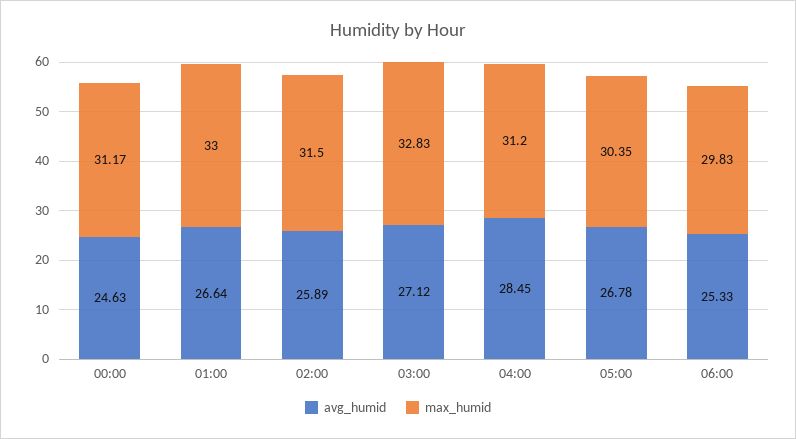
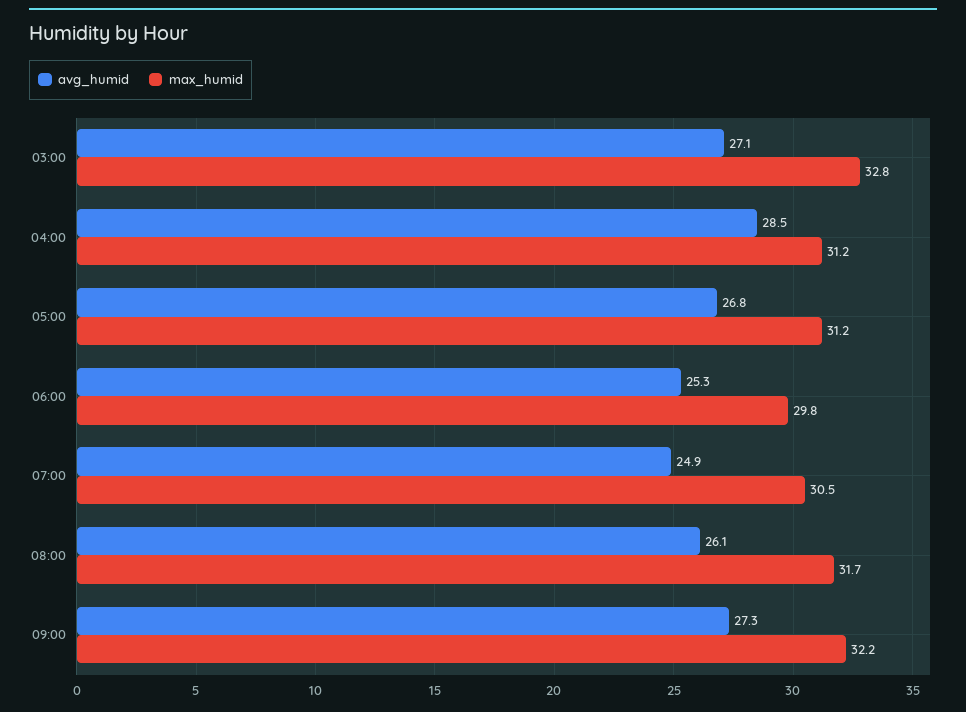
avg_humid, 00:00: 24.63 -> none
max_humid, 00:00: 31.17 -> none
avg_humid, 01:00: 26.64 -> none
max_humid, 01:00: 33 -> none
avg_humid, 02:00: 25.89 -> none
max_humid, 02:00: 31.5 -> none
max_humid, 05:00: 30.35 -> 31.2
avg_humid, 07:00: none -> 24.9
max_humid, 07:00: none -> 30.5
avg_humid, 08:00: none -> 26.1
max_humid, 08:00: none -> 31.7
avg_humid, 09:00: none -> 27.3
max_humid, 09:00: none -> 32.2

